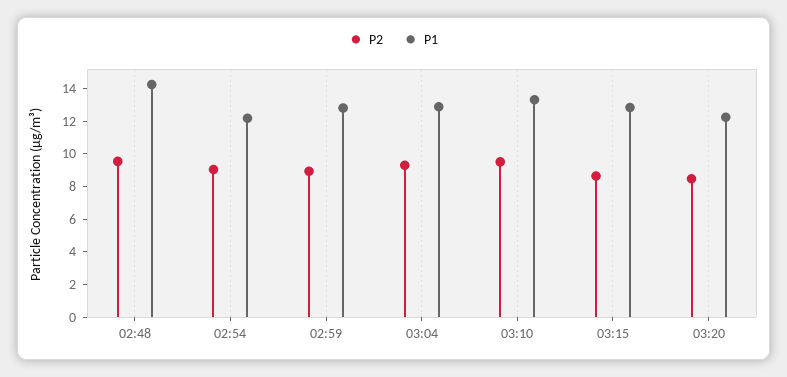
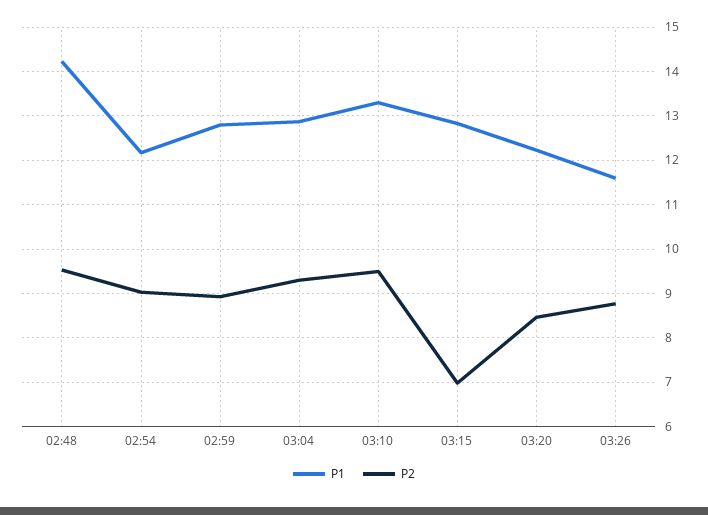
P2, 03:15: 8.5 -> 7
P1, 03:26: none -> 11.6
P2, 03:26: none -> 8.8

